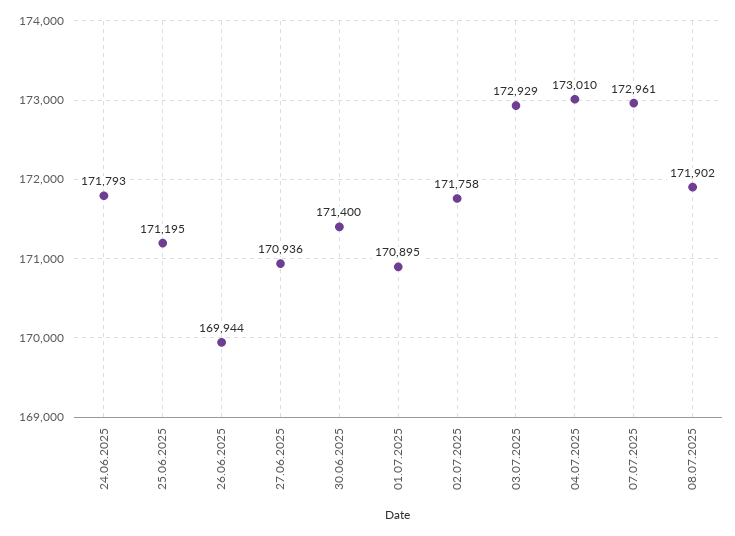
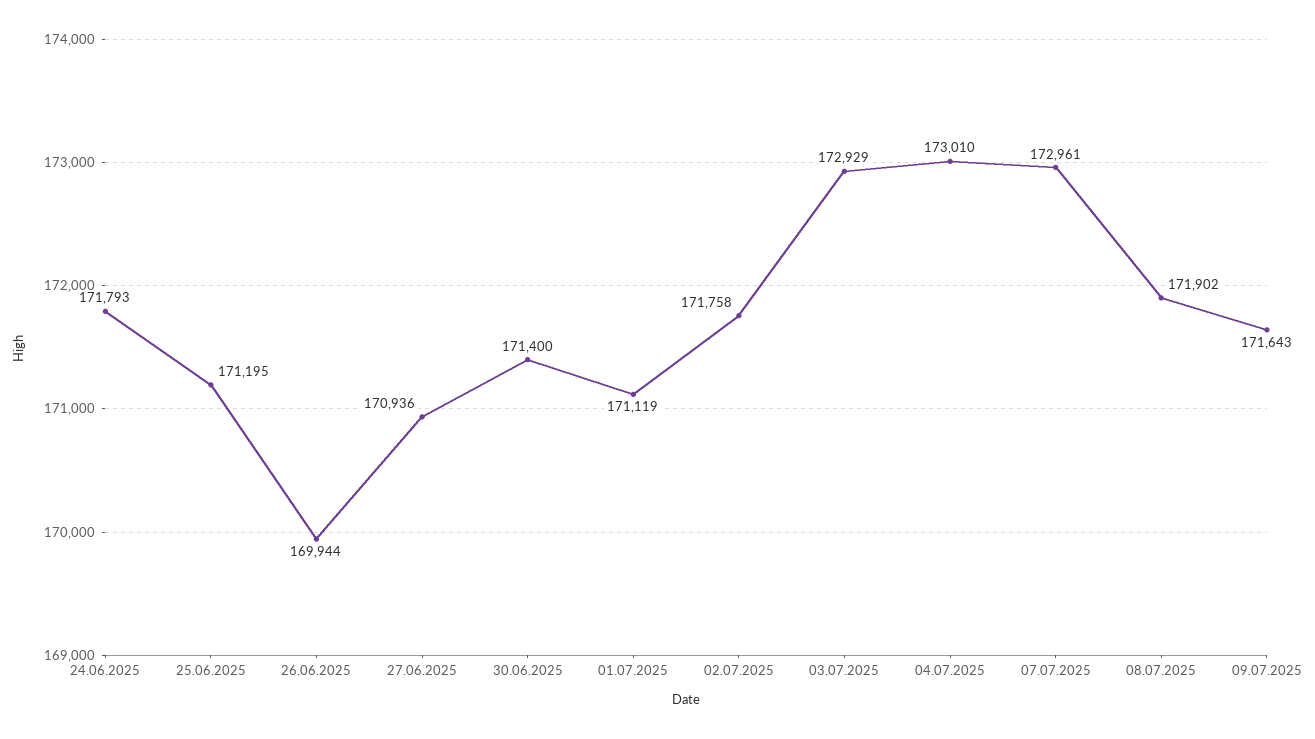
01.07.2025: 170895 -> 171119
09.07.2025: none -> 171643

